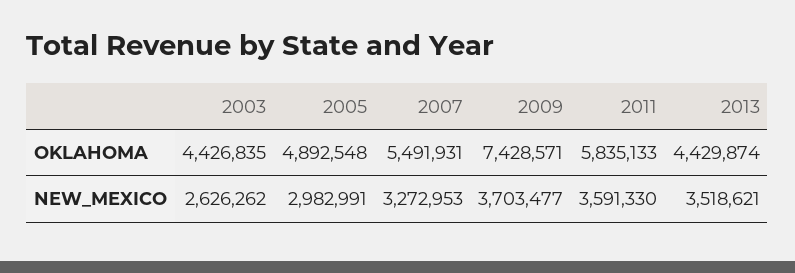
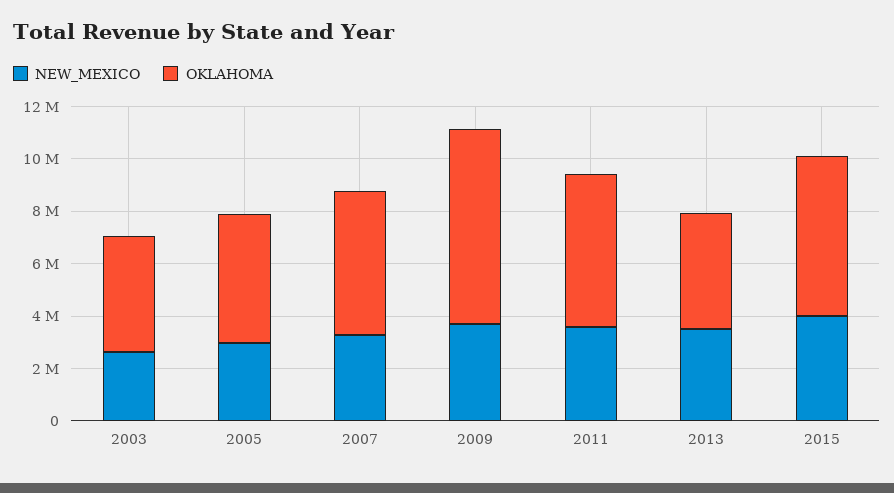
NEW_MEXICO, 2015: none -> 4000000
OKLAHOMA, 2015: none -> 6000000

